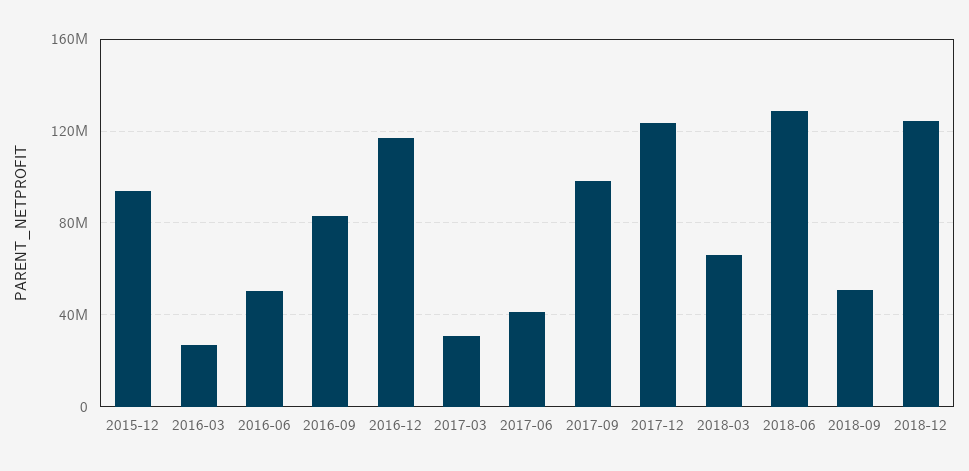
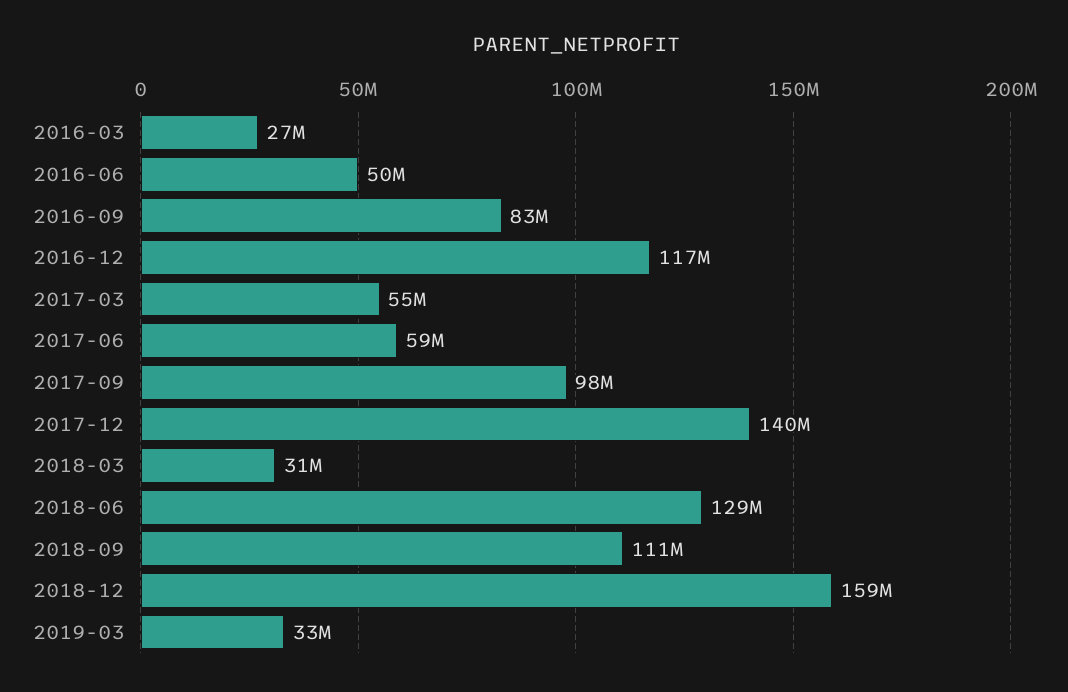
2015-12: 95000000 -> none
2017-03: 30000000 -> 55000000
2017-06: 40000000 -> 59000000
2017-12: 125000000 -> 140000000
2018-03: 65000000 -> 31000000
2018-09: 50000000 -> 111000000
2018-12: 125000000 -> 159000000
2019-03: none -> 33000000

